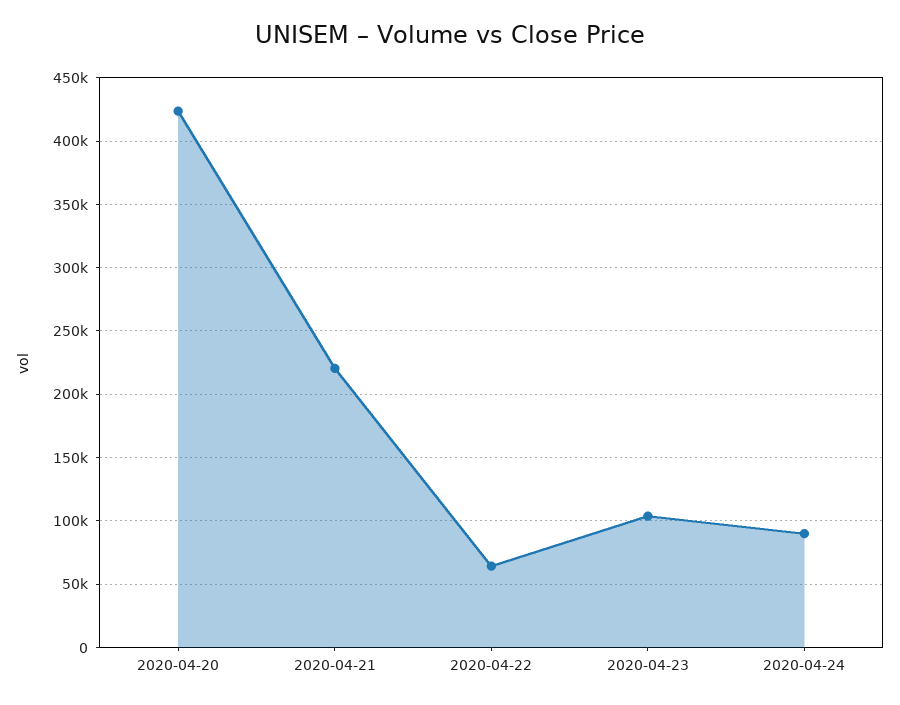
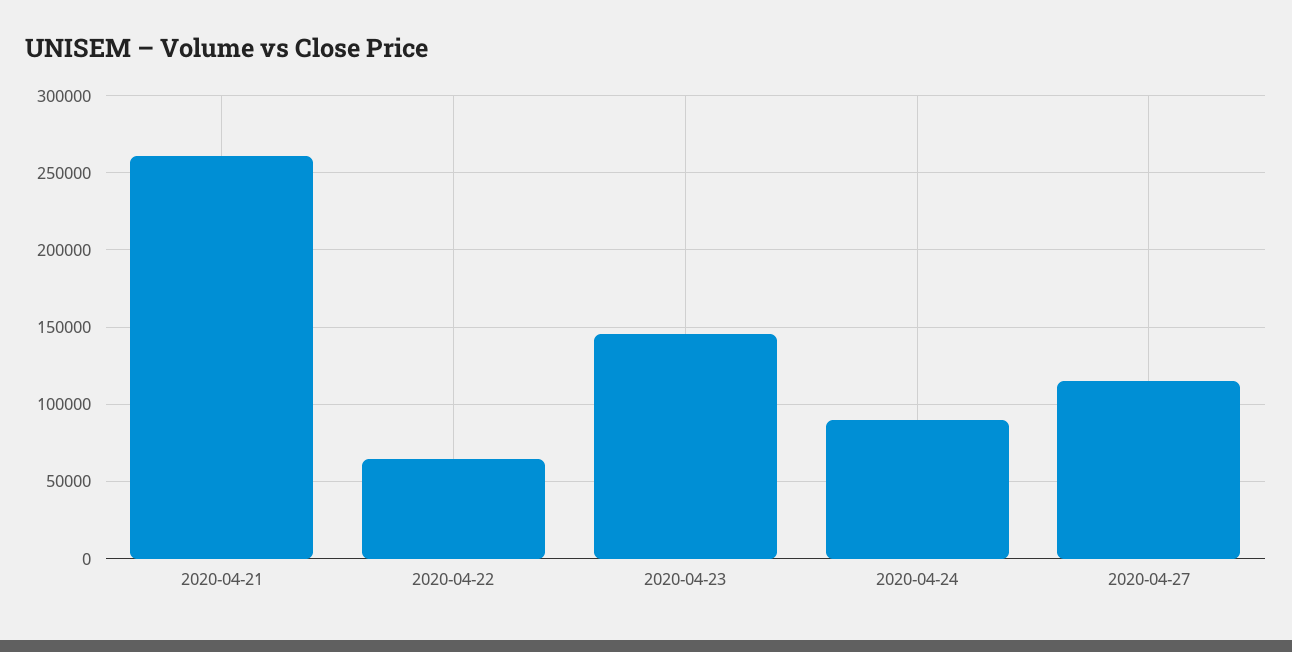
2020-04-20: 425000 -> none
2020-04-21: 220000 -> 260000
2020-04-23: 105000 -> 145000
2020-04-27: none -> 115000

